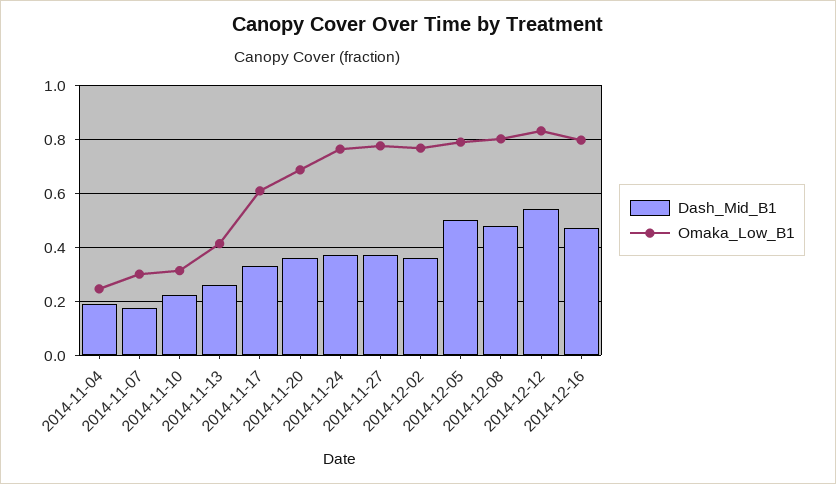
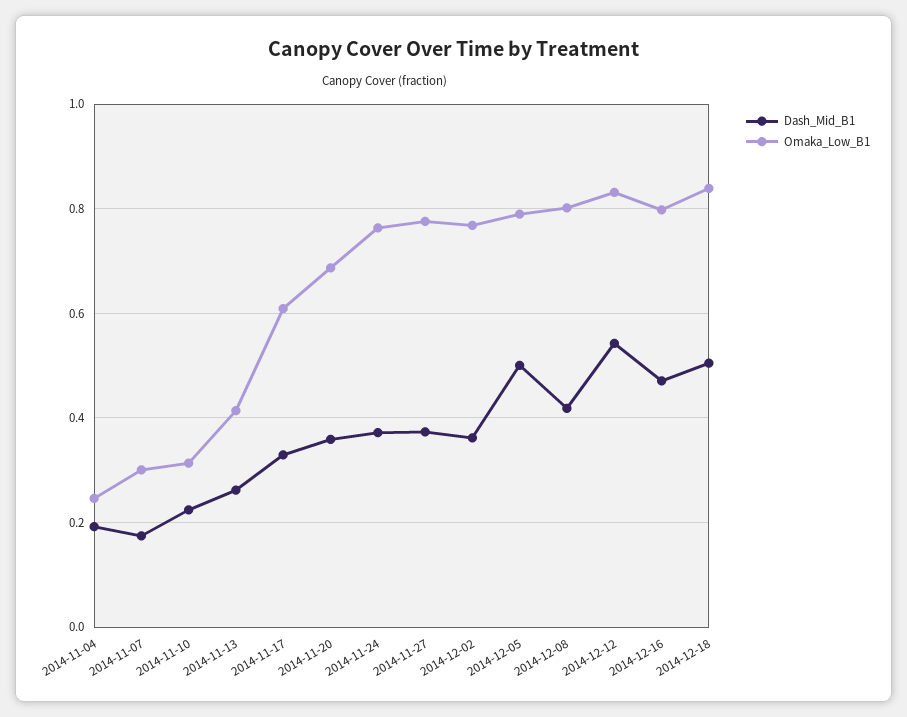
Dash_Mid_B1, 2014-12-08: 0.475 -> 0.42
Dash_Mid_B1, 2014-12-18: none -> 0.5
Omaka_Low_B1, 2014-12-18: none -> 0.84

